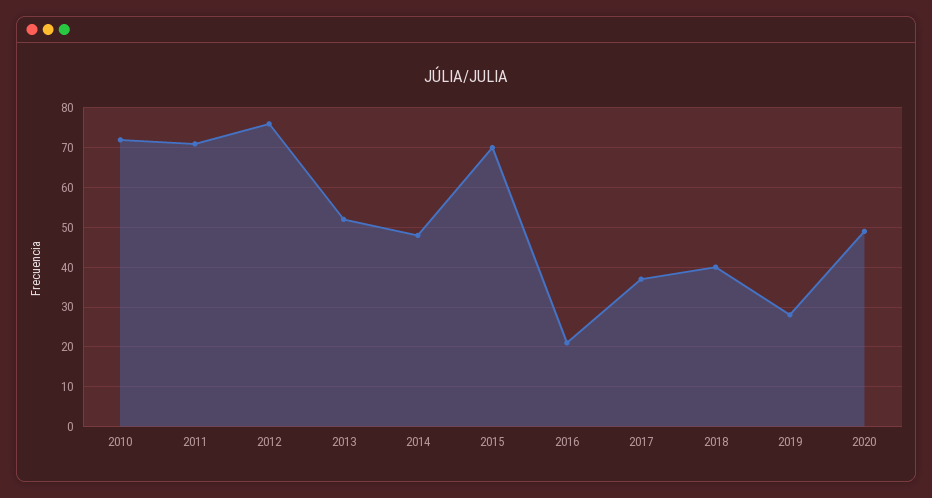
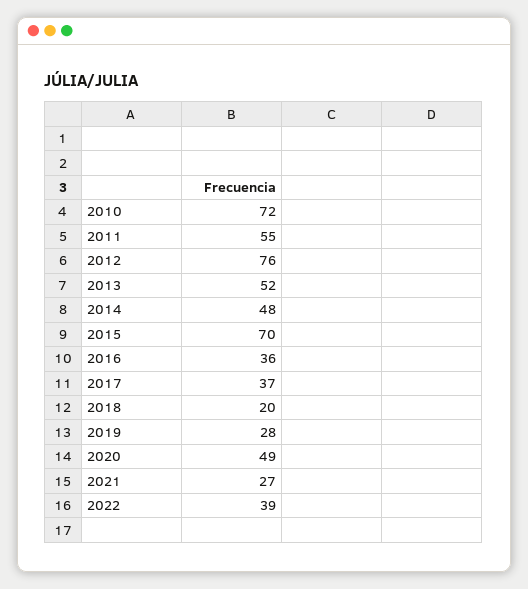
2011: 70 -> 55
2016: 20 -> 36
2018: 40 -> 20
2021: none -> 27
2022: none -> 39

